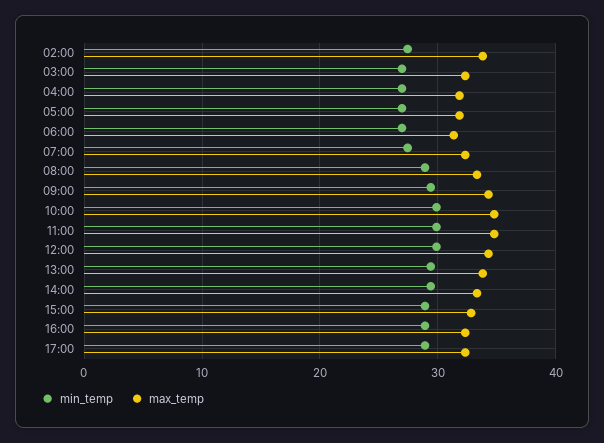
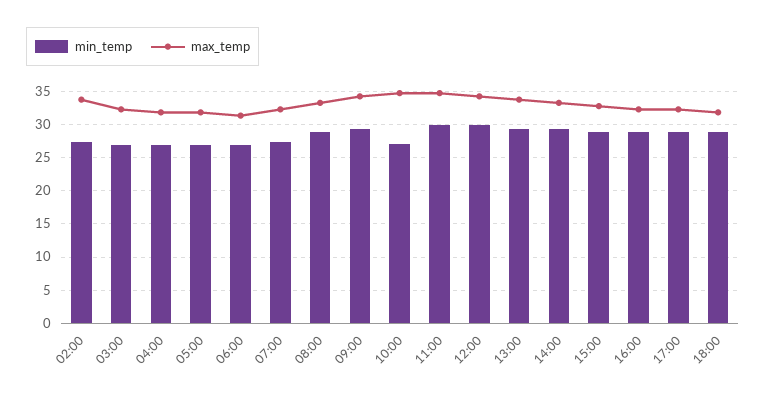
min_temp, 10:00: 30 -> 27
min_temp, 18:00: none -> 29
max_temp, 18:00: none -> 32

